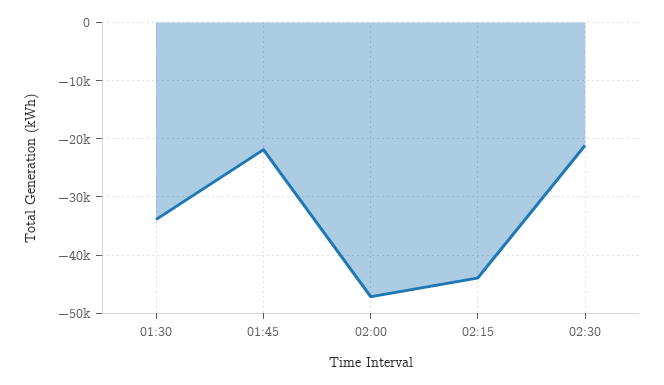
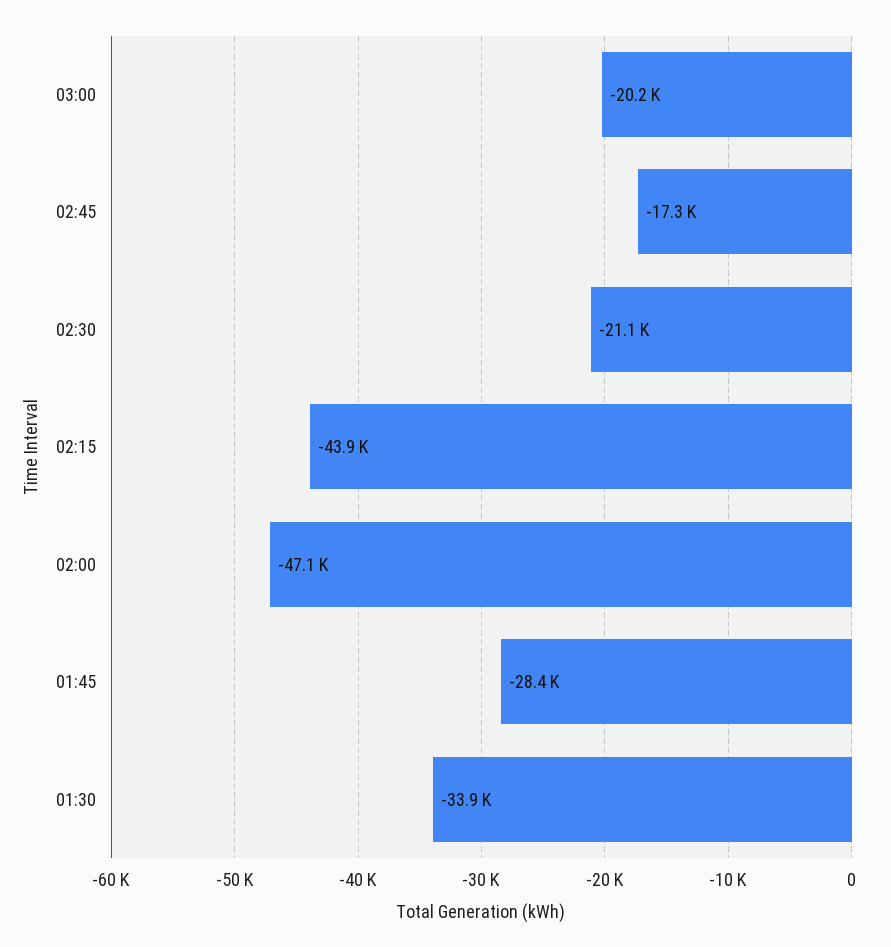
01:45: -22000 -> -28400
03:00: none -> -20200
02:45: none -> -17300

